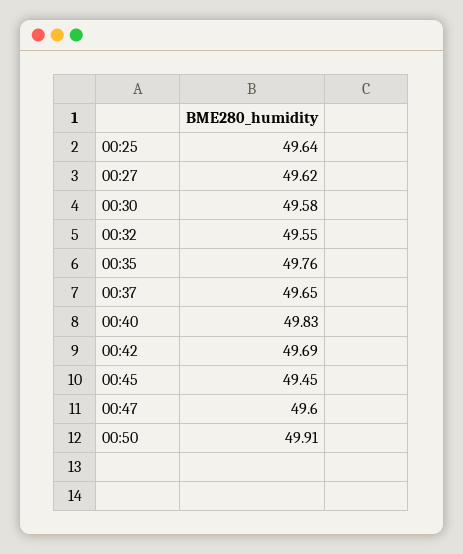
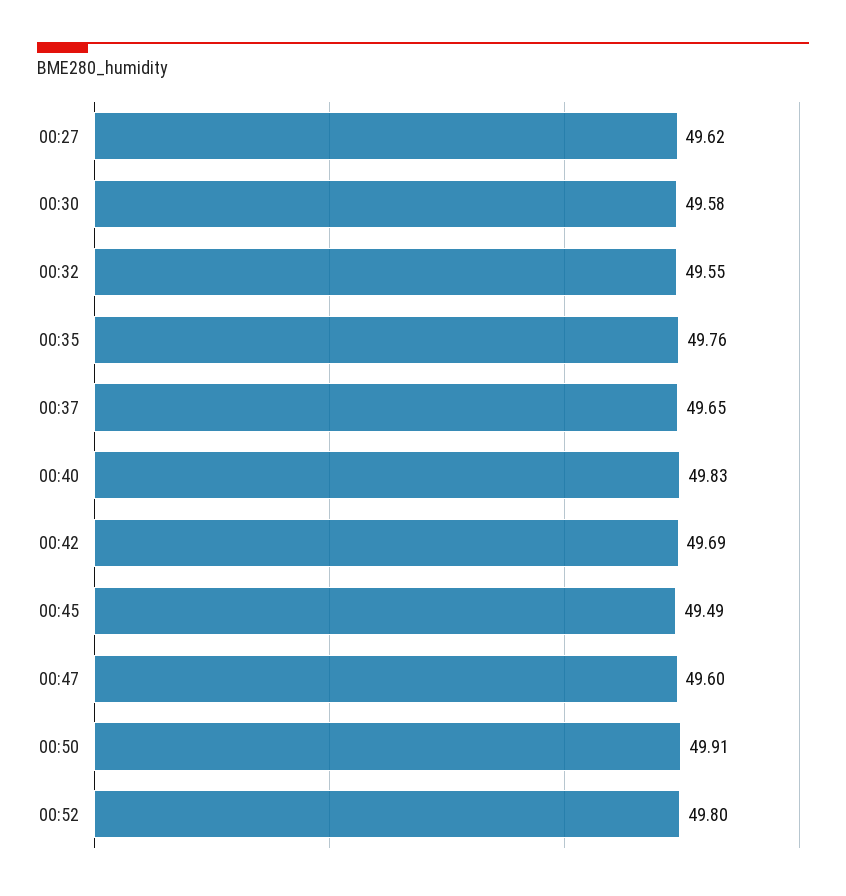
00:25: 49.64 -> none
00:45: 49.45 -> 49.49
00:52: none -> 49.8

